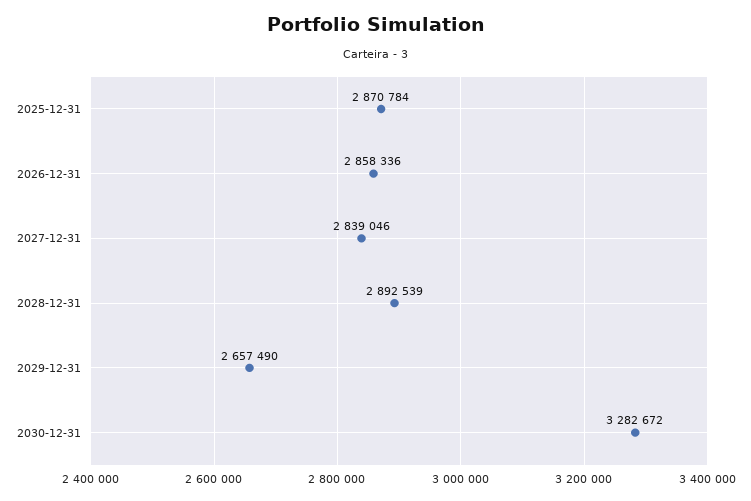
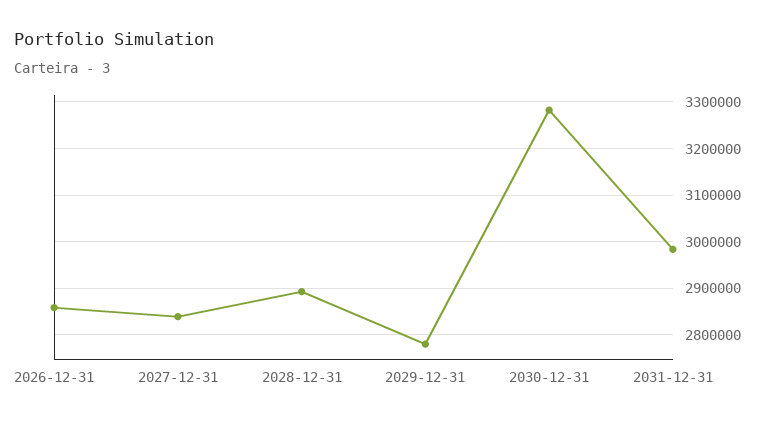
2025-12-31: 2870784 -> none
2029-12-31: 2657490 -> 2780000
2031-12-31: none -> 2980000

